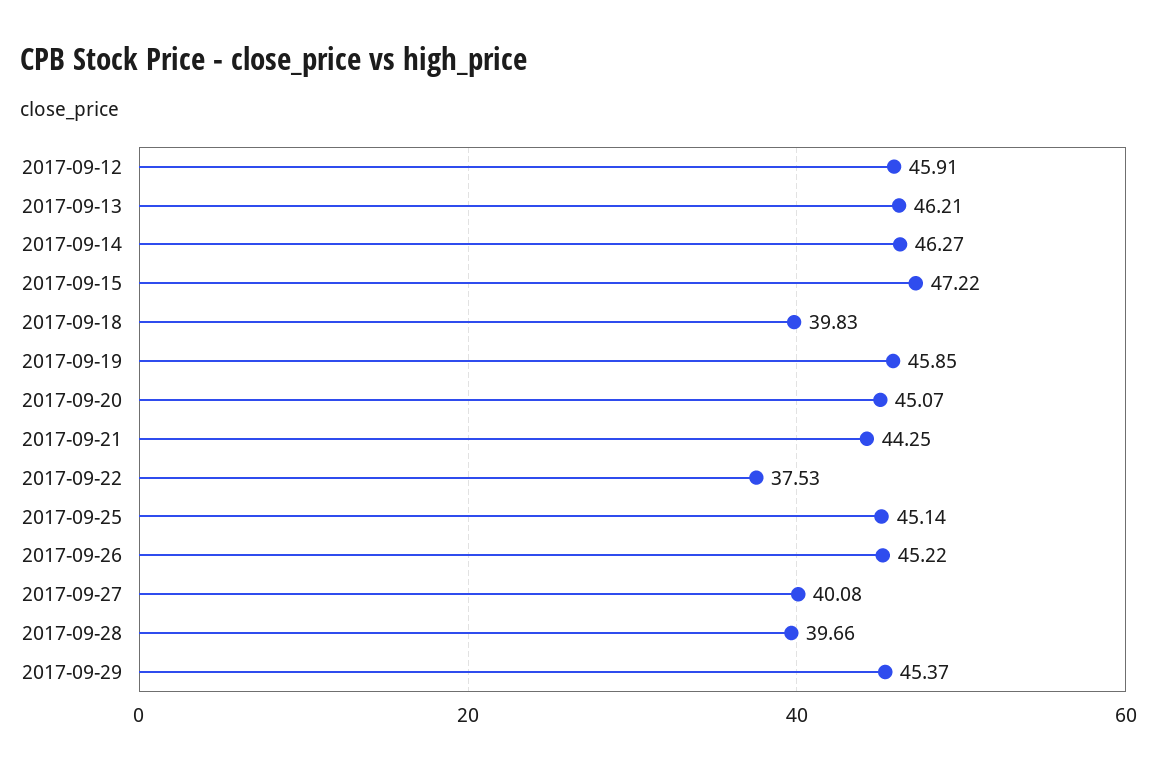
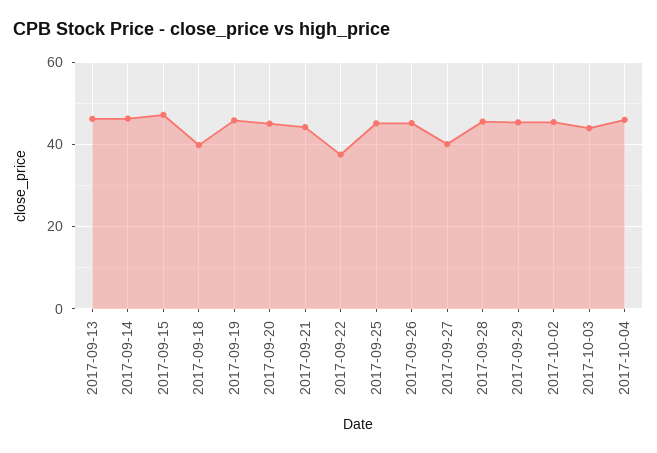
2017-09-12: 45.91 -> none
2017-09-28: 39.66 -> 46
2017-10-02: none -> 46
2017-10-03: none -> 44
2017-10-04: none -> 46

